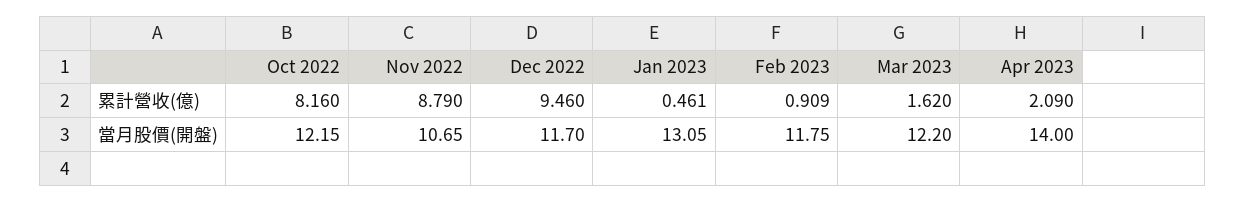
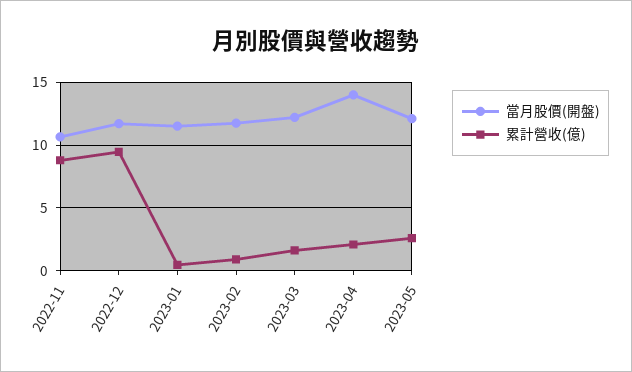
累計營收(億), Oct 2022: 8.16 -> none
當月股價(開盤), Oct 2022: 12.15 -> none
當月股價(開盤), Jan 2023: 13.05 -> 11.5
當月股價(開盤), 2023-05: none -> 12
累計營收(億), 2023-05: none -> 2.5

